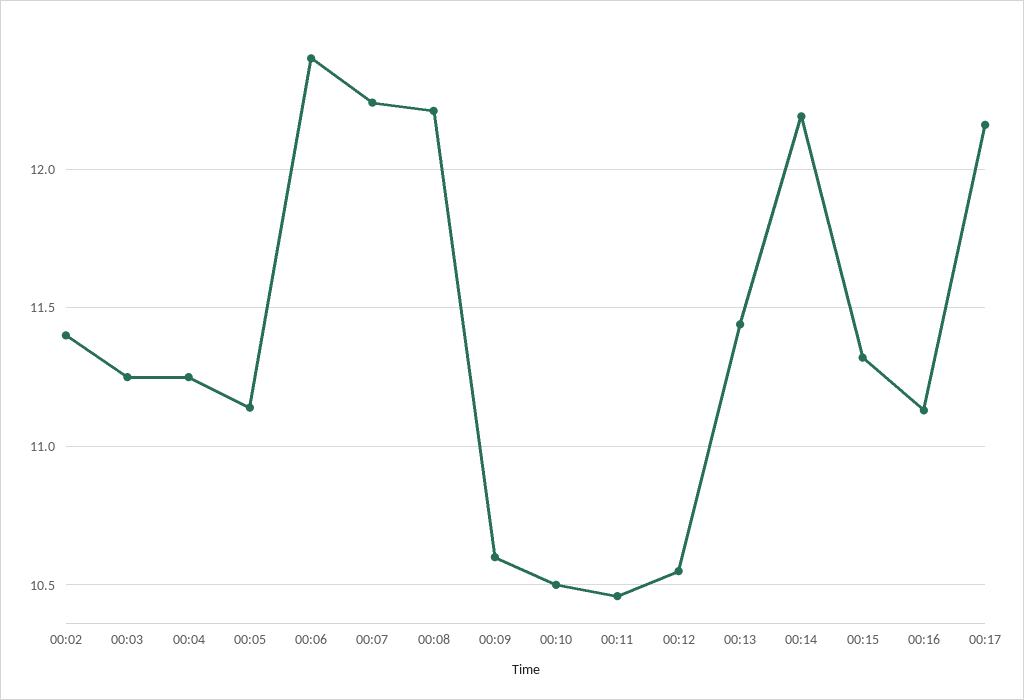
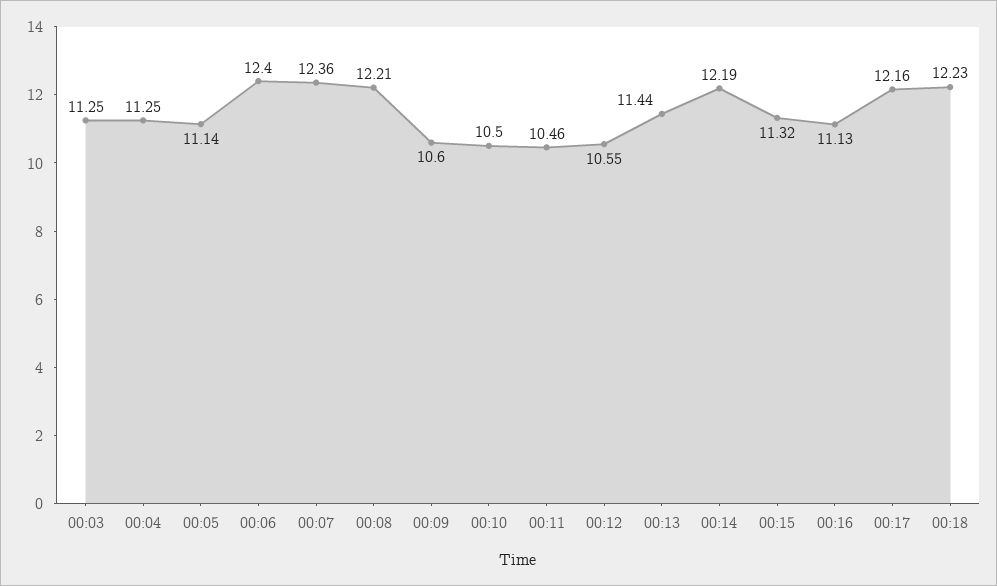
00:02: 11.4 -> none
00:07: 12.25 -> 12.36
00:18: none -> 12.23

